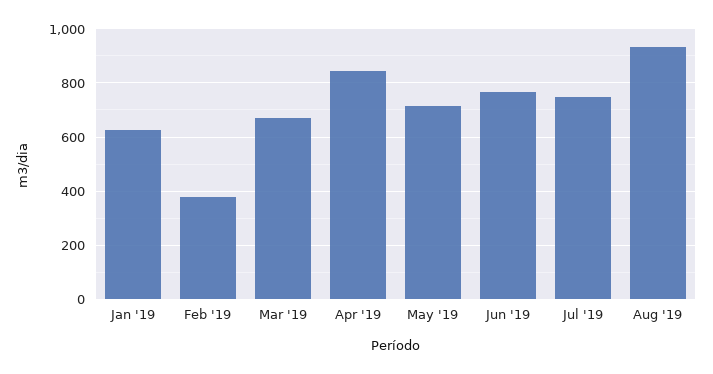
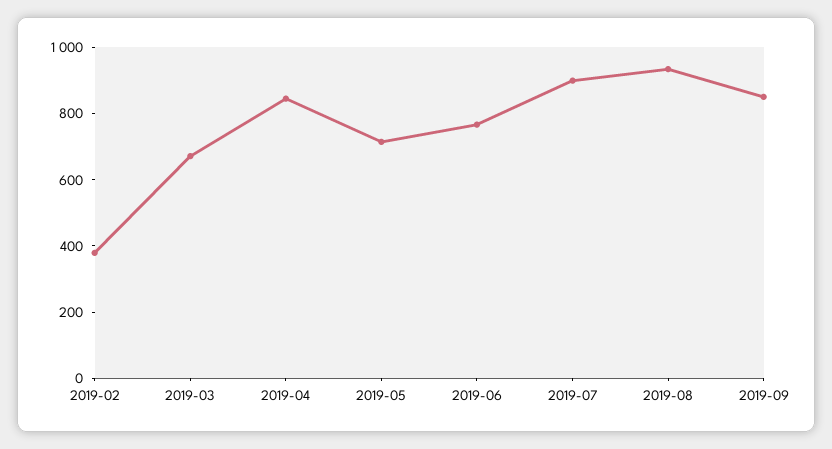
Jan '19: 625 -> none
Jul '19: 750 -> 900
2019-09: none -> 850

